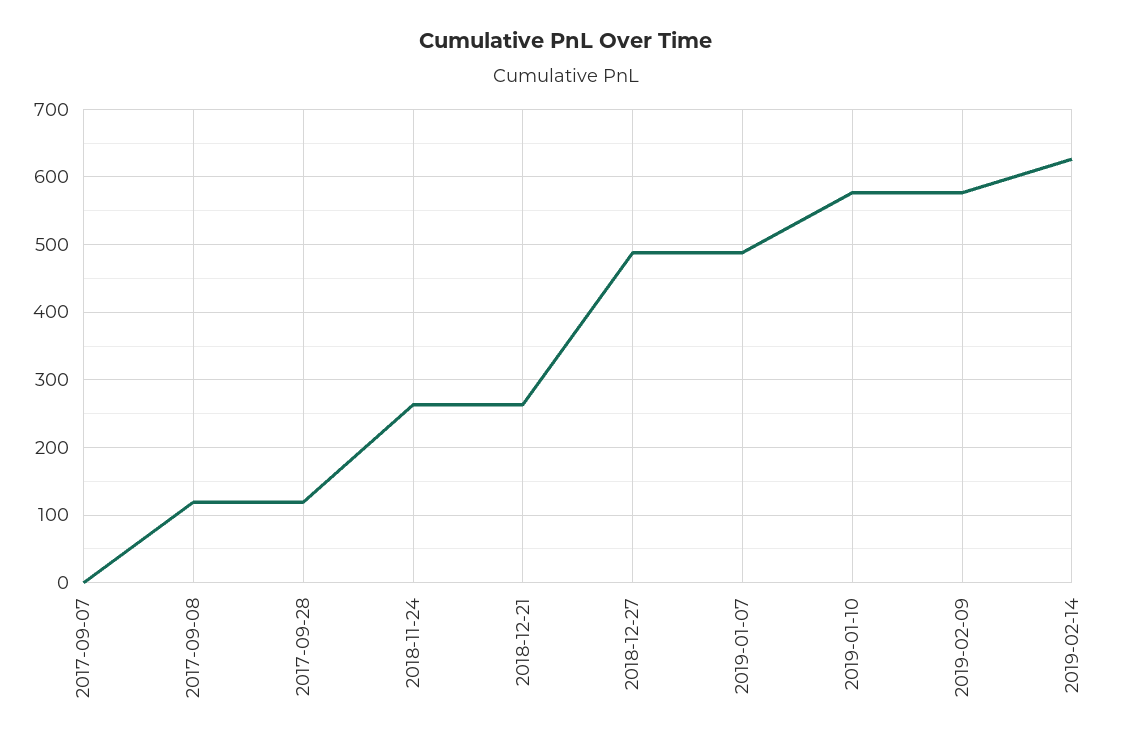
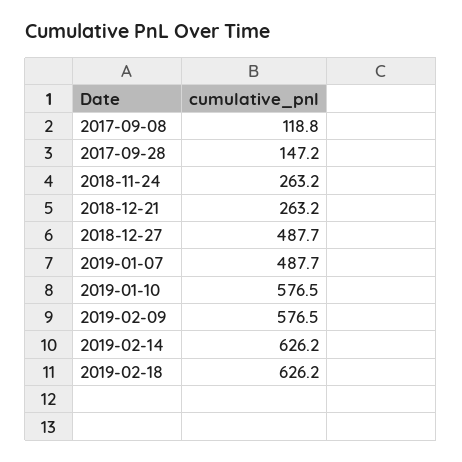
2017-09-07: 0 -> none
2017-09-28: 120 -> 147.2
2019-02-18: none -> 626.2

